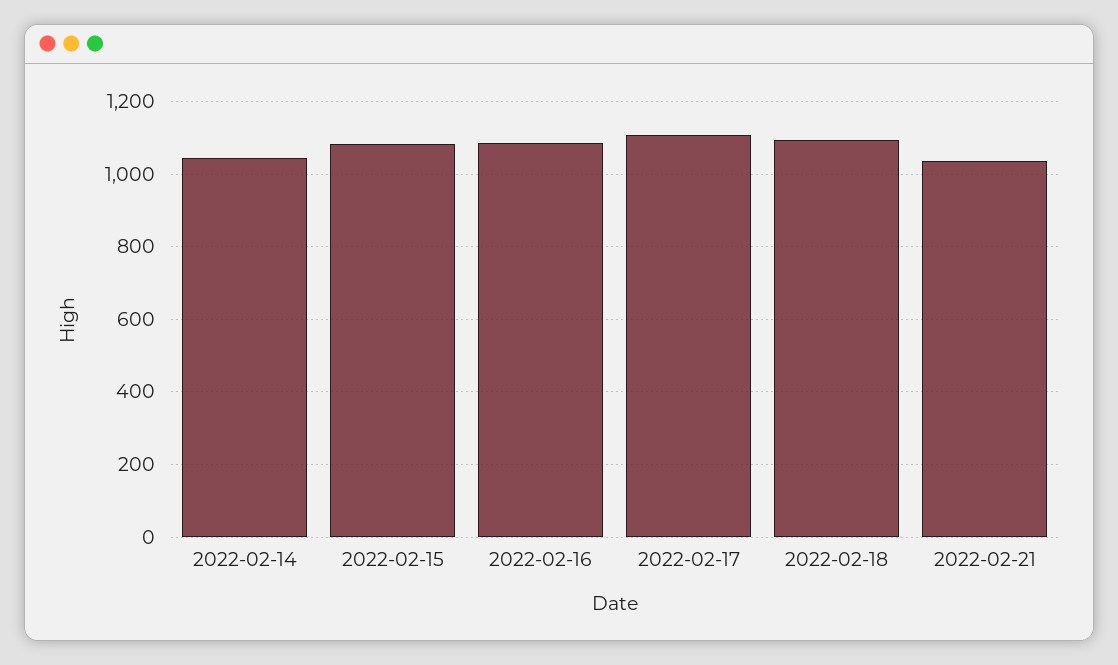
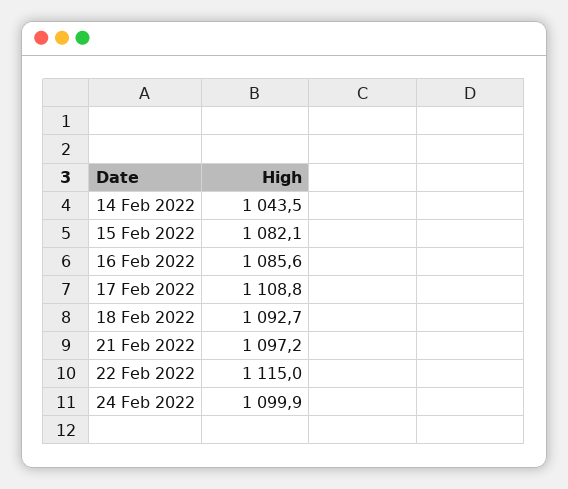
2022-02-21: 1040 -> 1097.2
22 Feb 2022: none -> 1115
24 Feb 2022: none -> 1099.9

